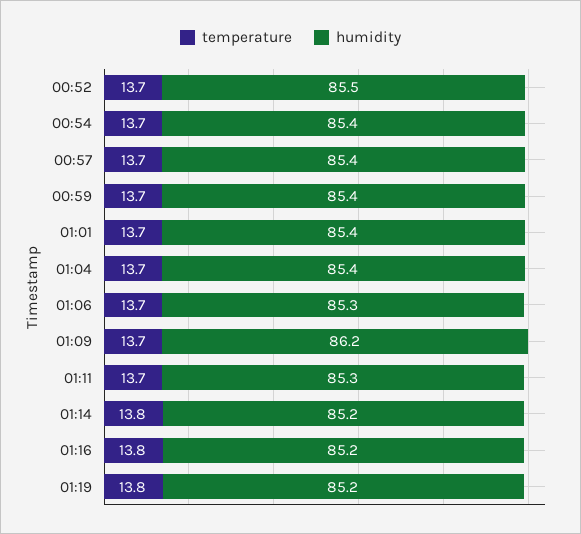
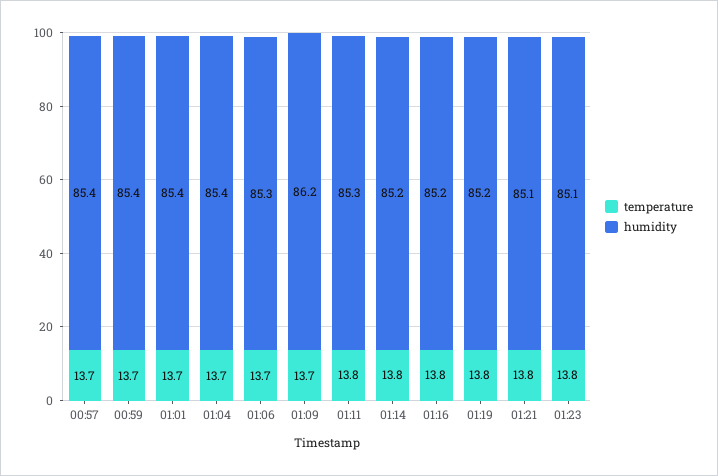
temperature, 00:52: 13.7 -> none
humidity, 00:52: 85.5 -> none
temperature, 00:54: 13.7 -> none
humidity, 00:54: 85.4 -> none
temperature, 01:11: 13.7 -> 13.8
temperature, 01:21: none -> 13.8
humidity, 01:21: none -> 85.1
temperature, 01:23: none -> 13.8
humidity, 01:23: none -> 85.1

